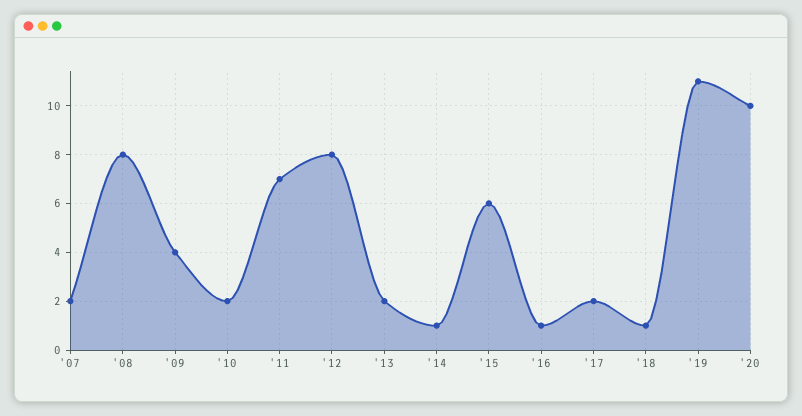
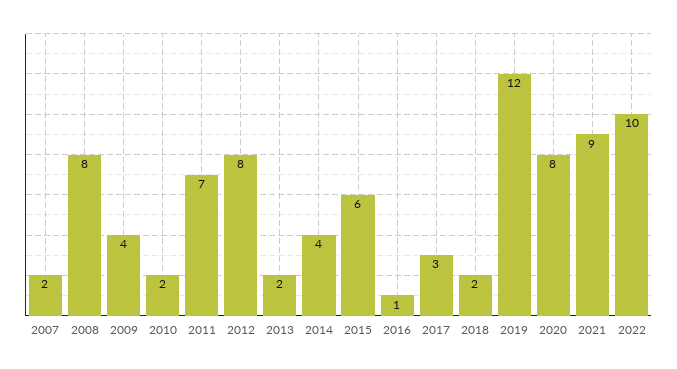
'14: 1 -> 4
'17: 2 -> 3
'18: 1 -> 2
'19: 11 -> 12
'20: 10 -> 8
2021: none -> 9
2022: none -> 10

